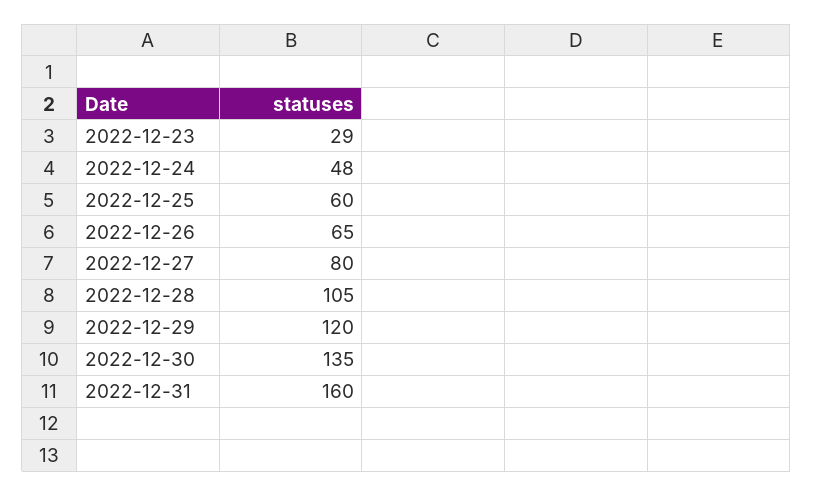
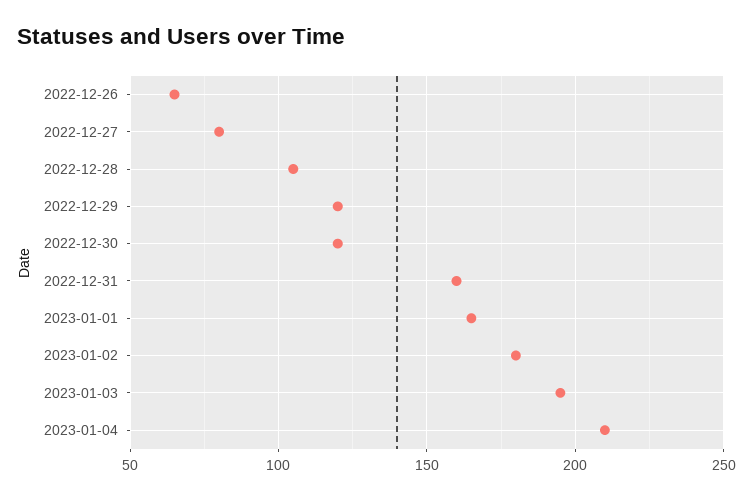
2022-12-23: 29 -> none
2022-12-24: 48 -> none
2022-12-25: 60 -> none
2022-12-30: 135 -> 120
2023-01-01: none -> 165
2023-01-02: none -> 180
2023-01-03: none -> 195
2023-01-04: none -> 210

